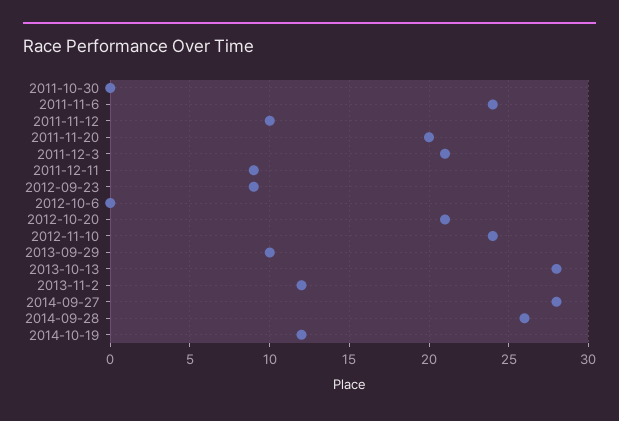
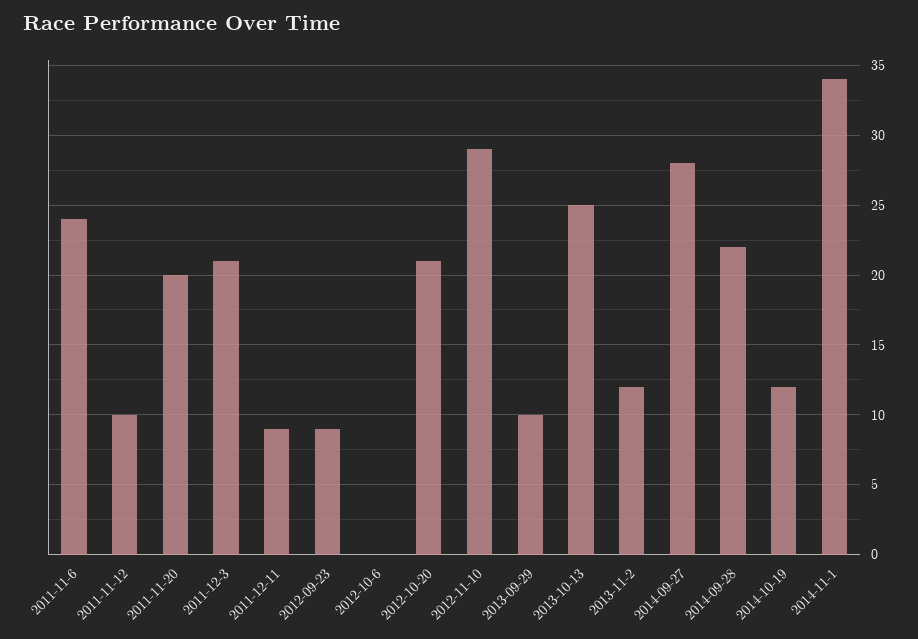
2011-10-30: 0 -> none
2012-11-10: 24 -> 29
2013-10-13: 28 -> 25
2014-09-28: 26 -> 22
2014-11-1: none -> 34

